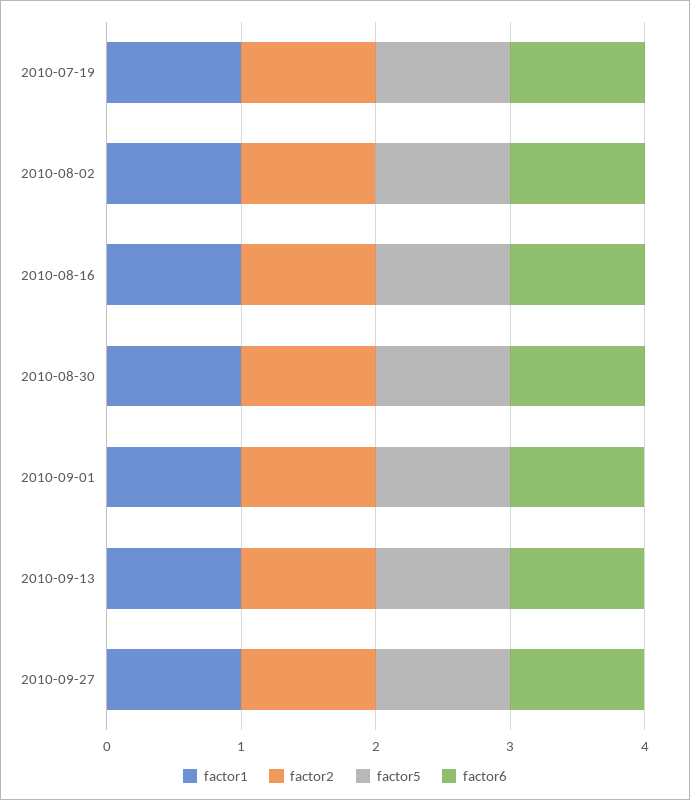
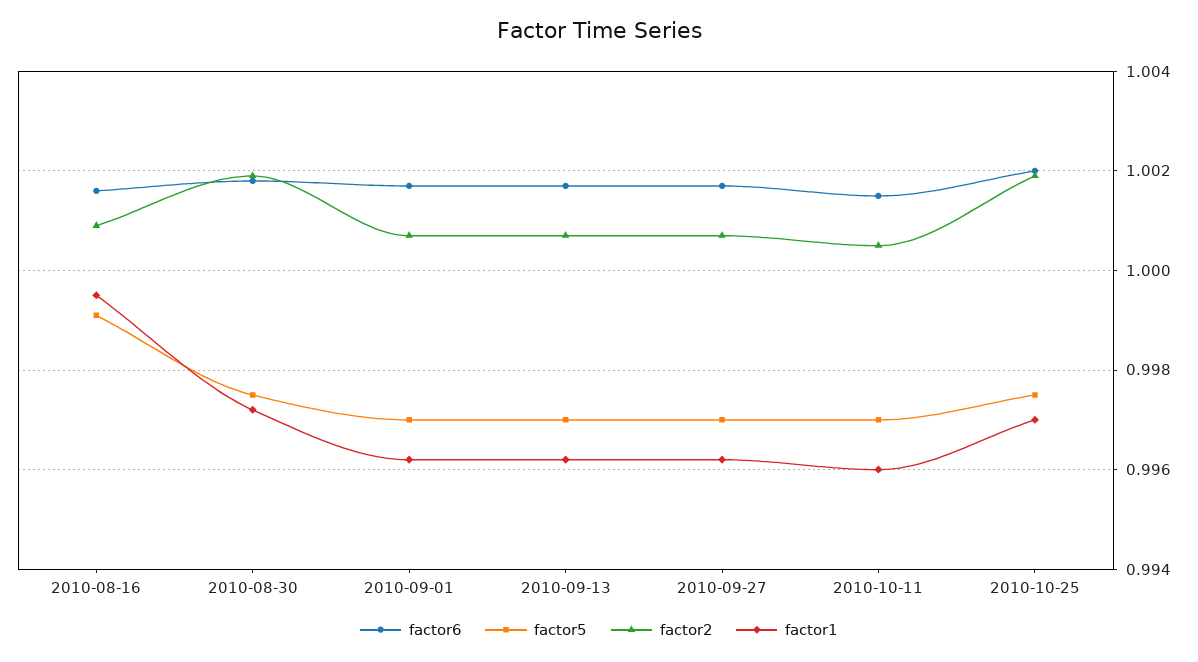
factor1, 2010-07-19: 1 -> none
factor2, 2010-07-19: 1 -> none
factor5, 2010-07-19: 1 -> none
factor6, 2010-07-19: 1 -> none
factor1, 2010-08-02: 1 -> none
factor2, 2010-08-02: 1 -> none
factor5, 2010-08-02: 1 -> none
factor6, 2010-08-02: 1 -> none
factor6, 2010-10-11: none -> 1.0015
factor5, 2010-10-11: none -> 0.997
factor2, 2010-10-11: none -> 1.0005
factor1, 2010-10-11: none -> 0.996
factor6, 2010-10-25: none -> 1.002
factor5, 2010-10-25: none -> 0.9975
factor2, 2010-10-25: none -> 1.002
factor1, 2010-10-25: none -> 0.997

